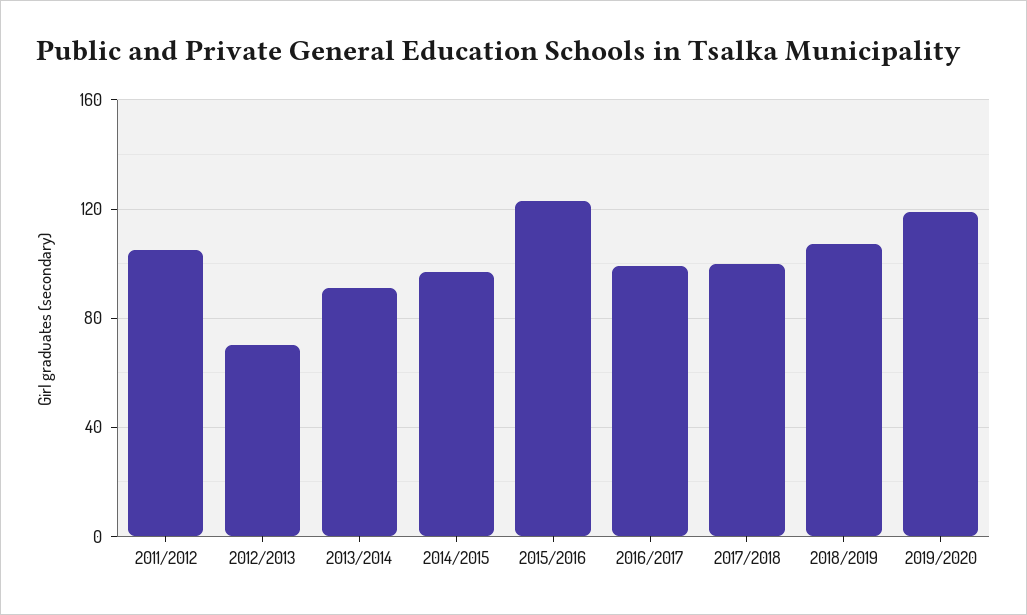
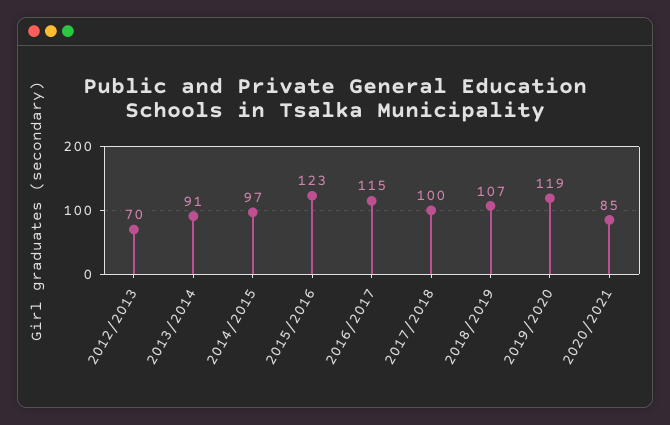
2011/2012: 105 -> none
2016/2017: 100 -> 115
2020/2021: none -> 85

